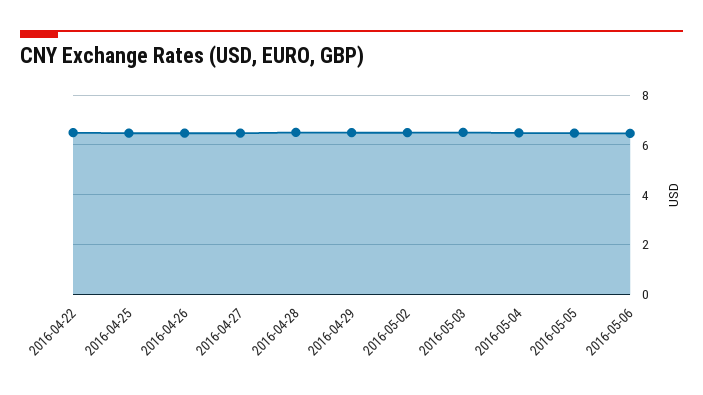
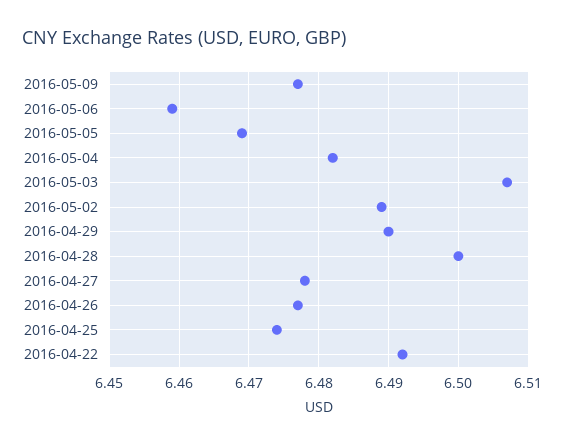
2016-05-09: none -> 6.477

